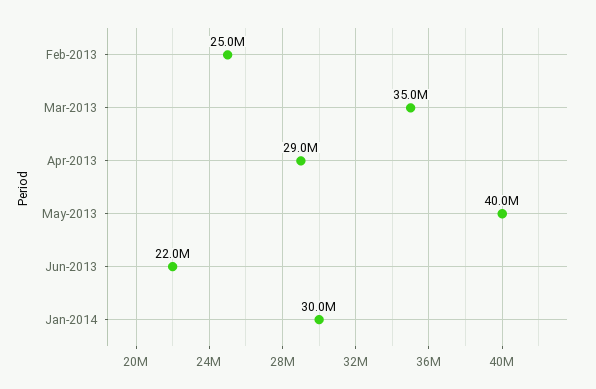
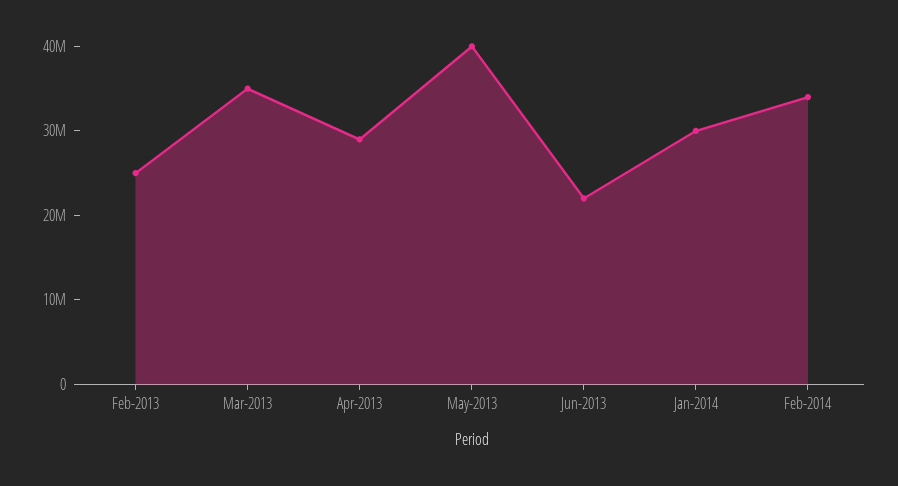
Feb-2014: none -> 34000000

